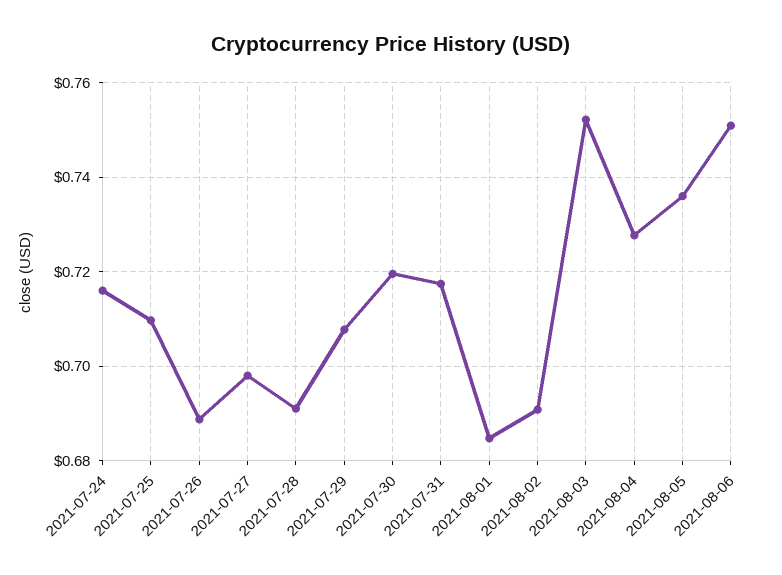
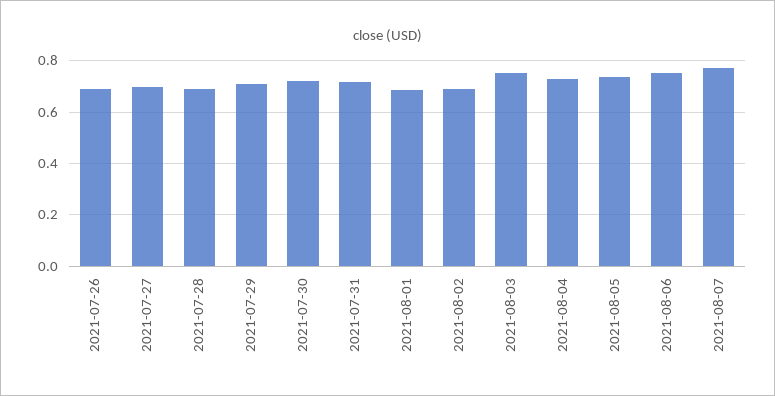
2021-07-24: 0.716 -> none
2021-07-25: 0.71 -> none
2021-08-07: none -> 0.775

